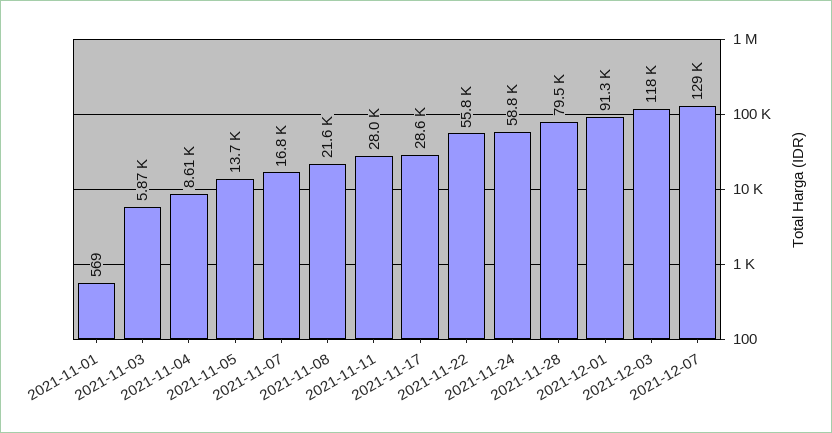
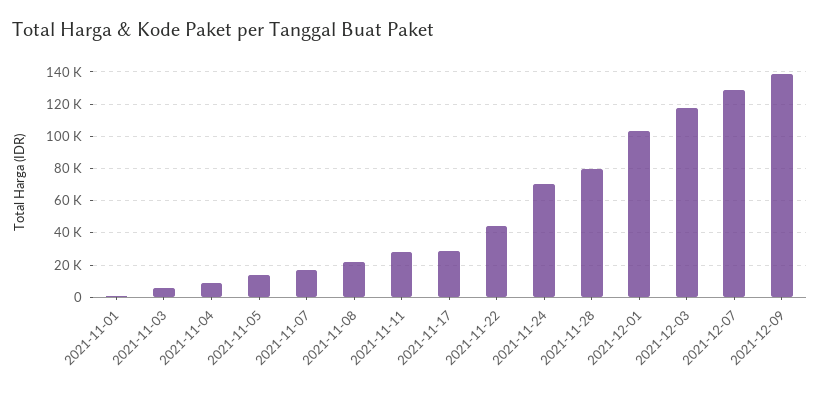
2021-11-22: 55800 -> 45000
2021-11-24: 58800 -> 70000
2021-12-01: 91300 -> 105000
2021-12-09: none -> 140000

